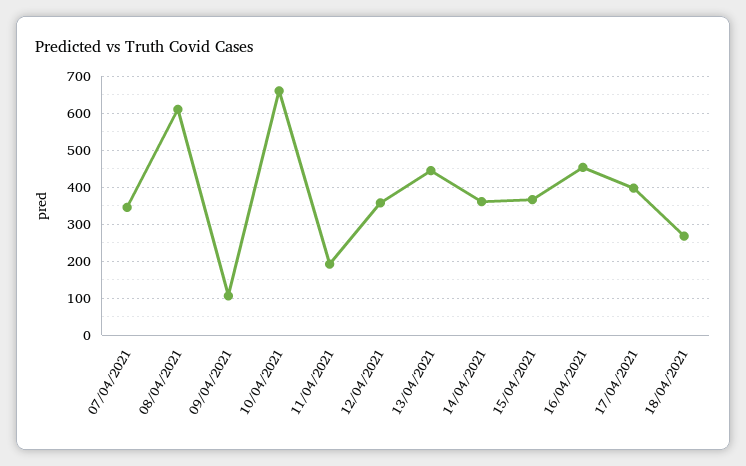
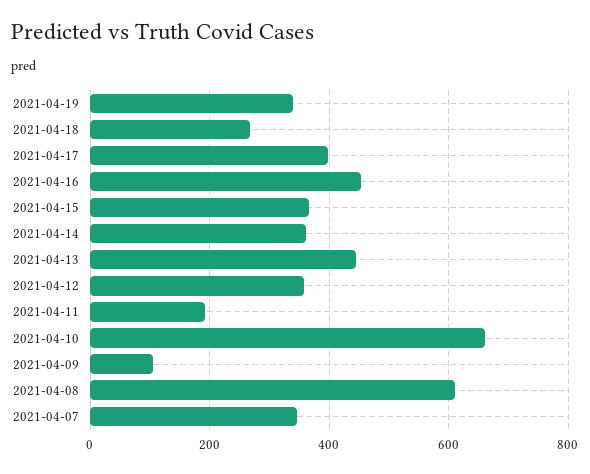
2021-04-19: none -> 340

